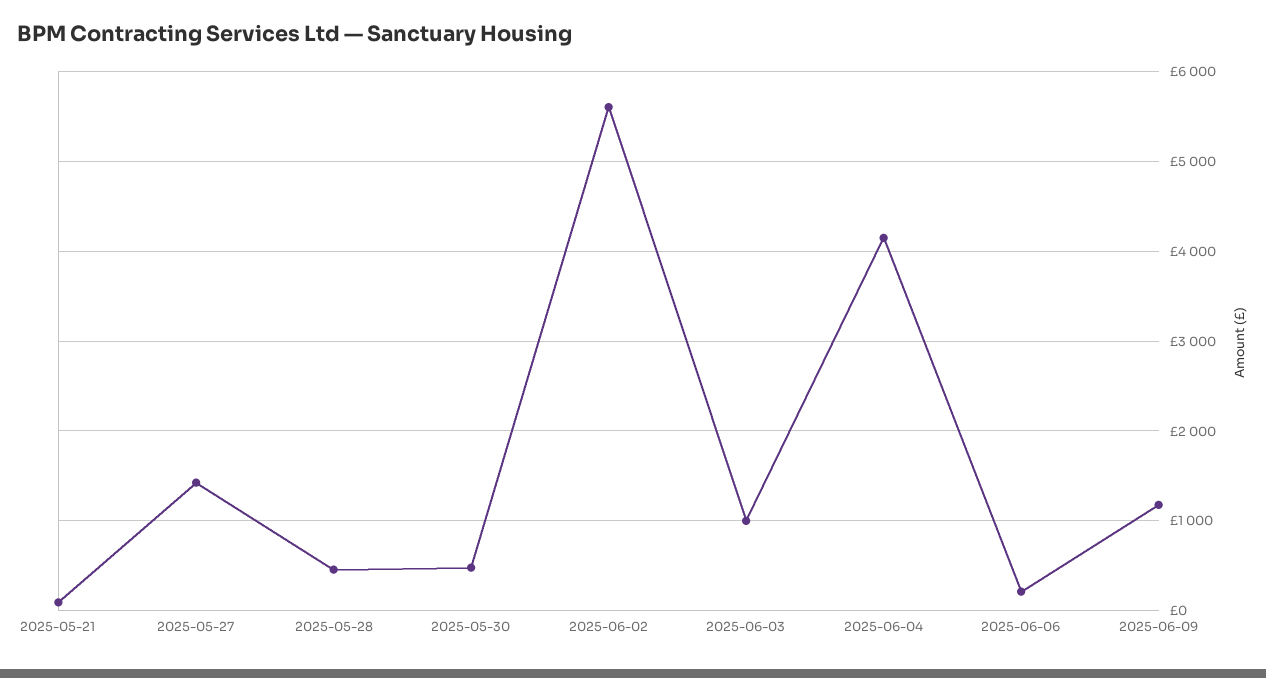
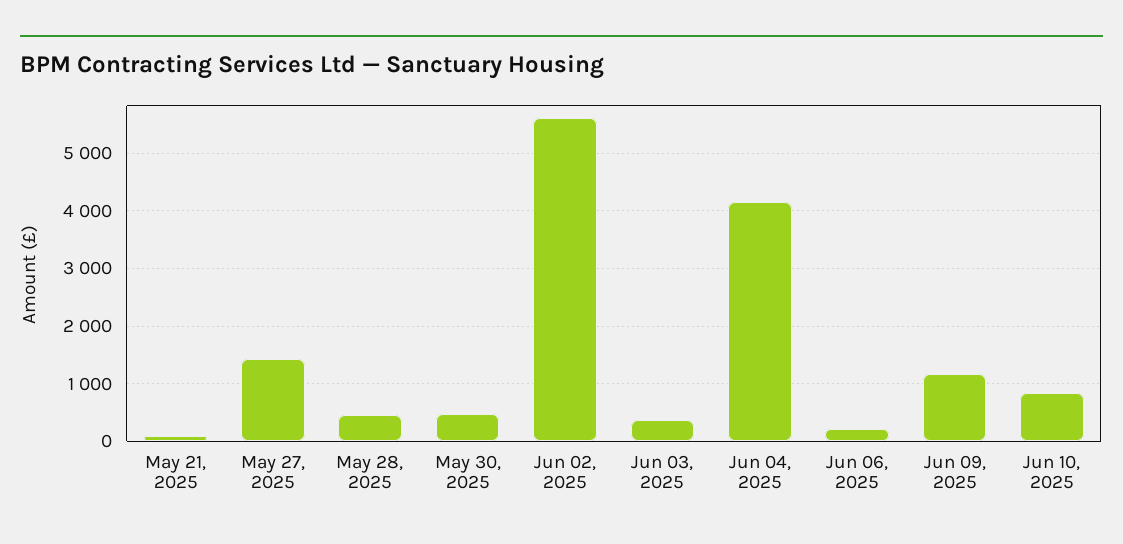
2025-06-03: 1000 -> 400
Jun 10, 2025: none -> 800

